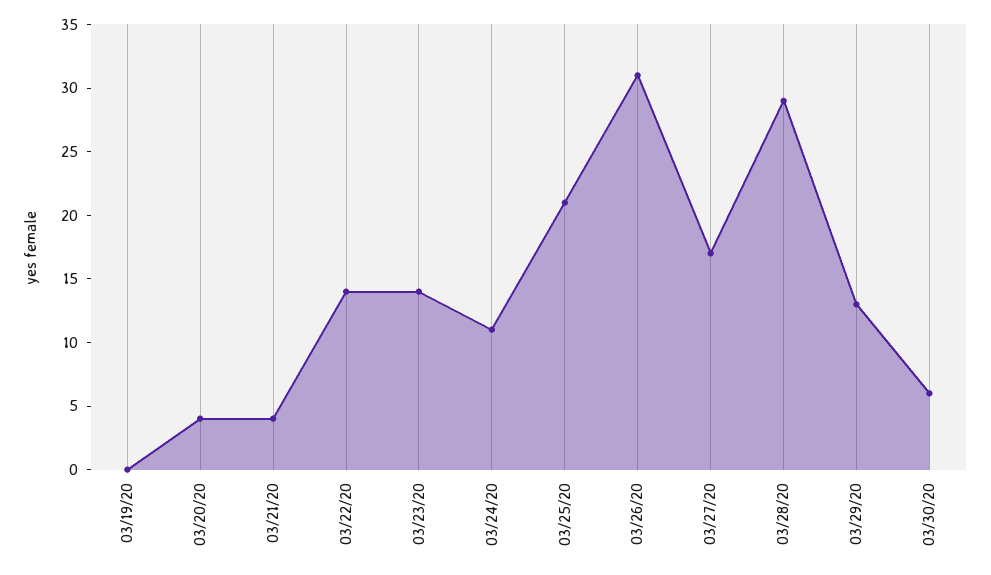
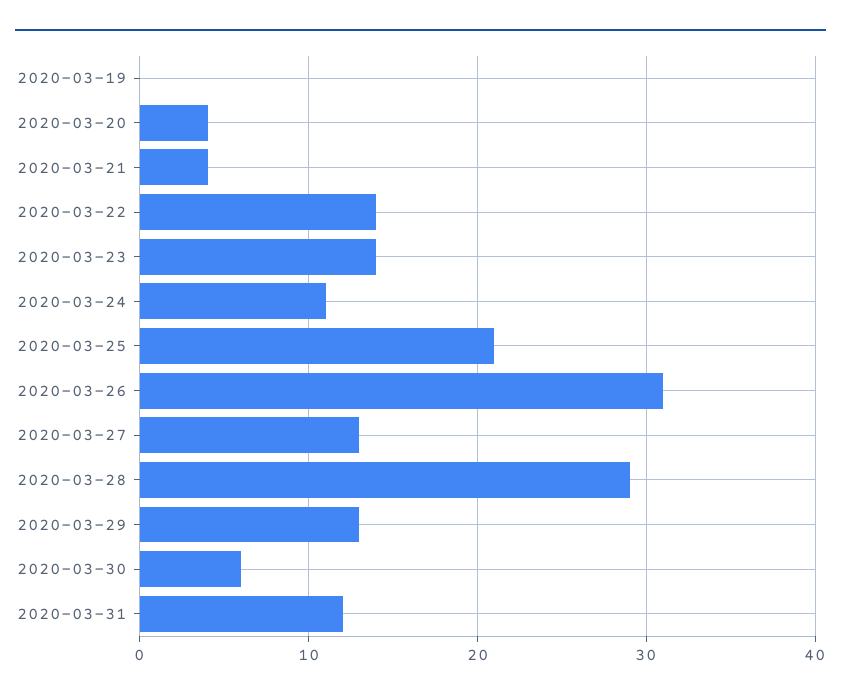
03/27/20: 17 -> 13
2020-03-31: none -> 12

